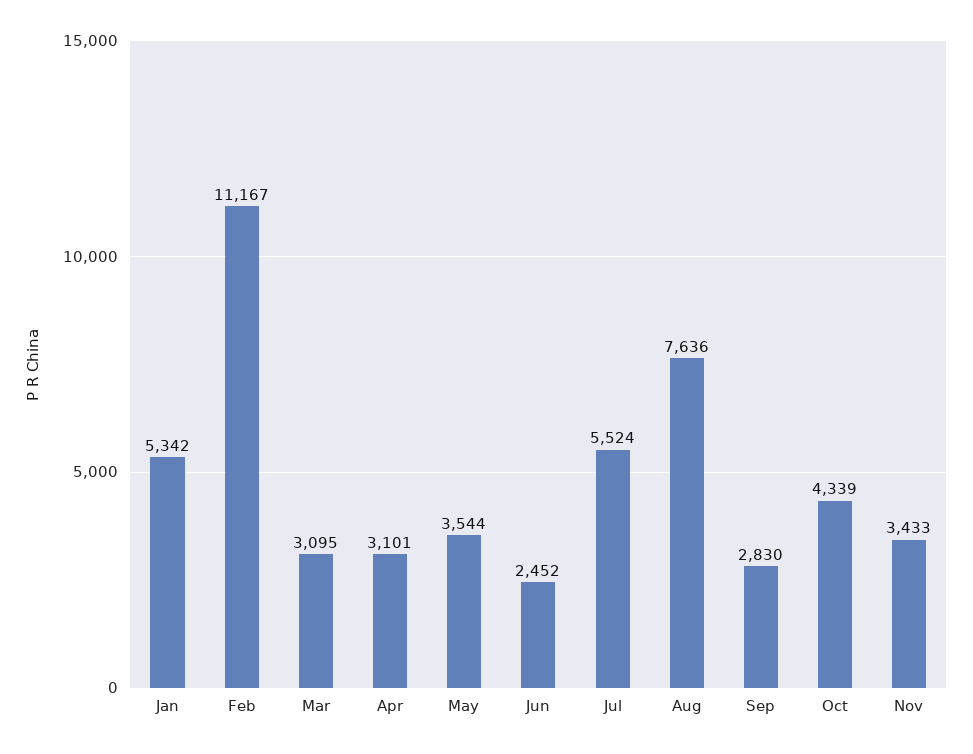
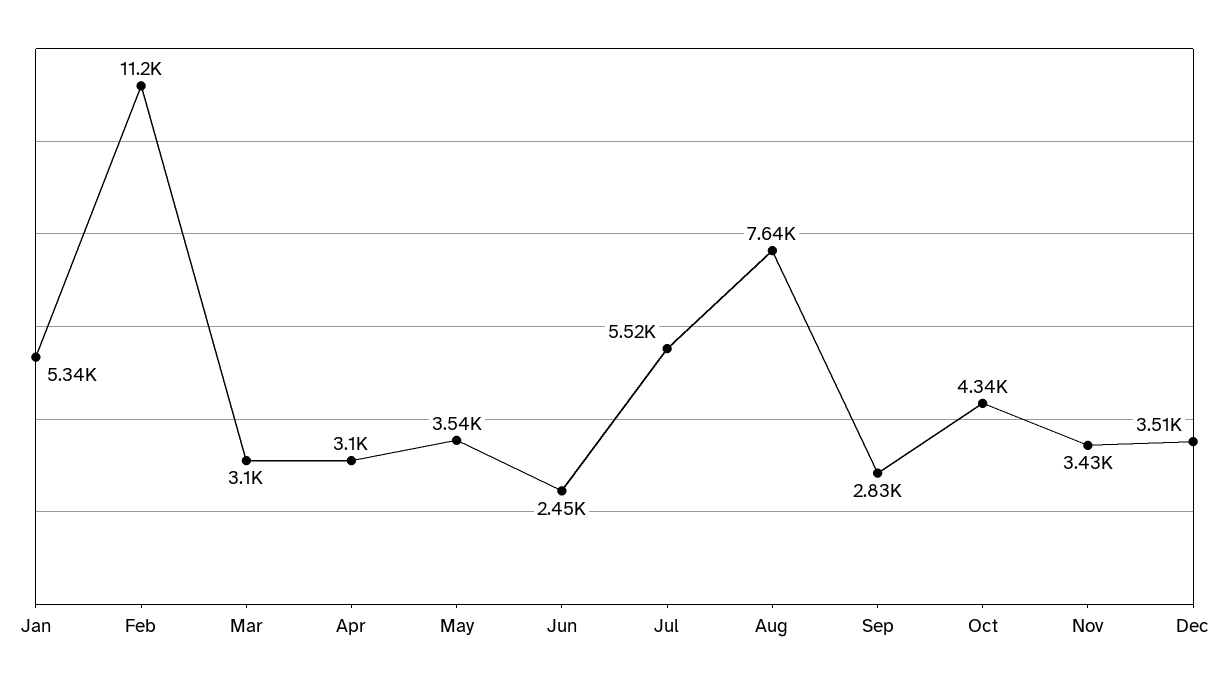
Dec: none -> 3510

